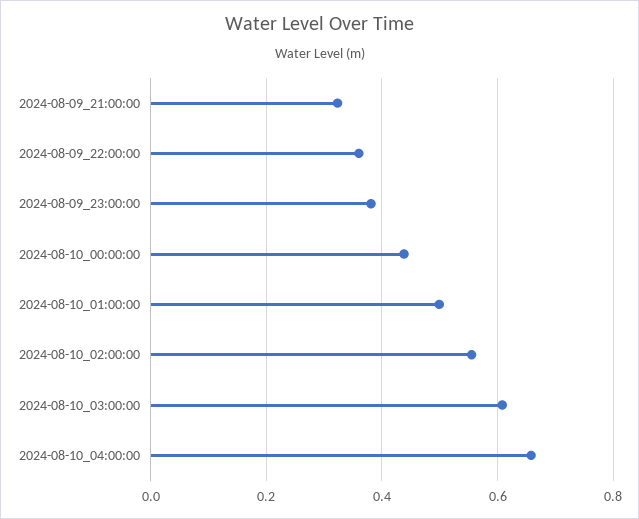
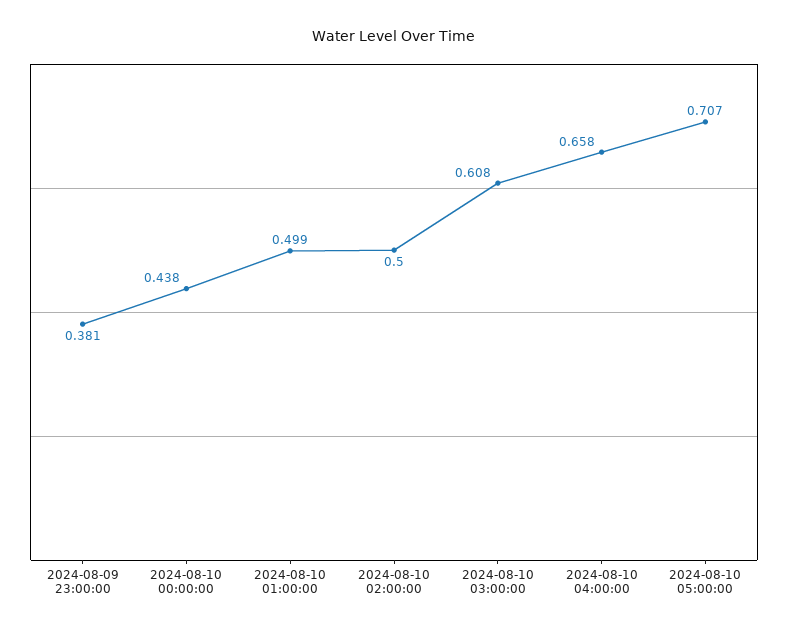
2024-08-09_21:00:00: 0.32 -> none
2024-08-09_22:00:00: 0.36 -> none
2024-08-10_02:00:00: 0.56 -> 0.5
2024-08-10 05:00:00: none -> 0.707

